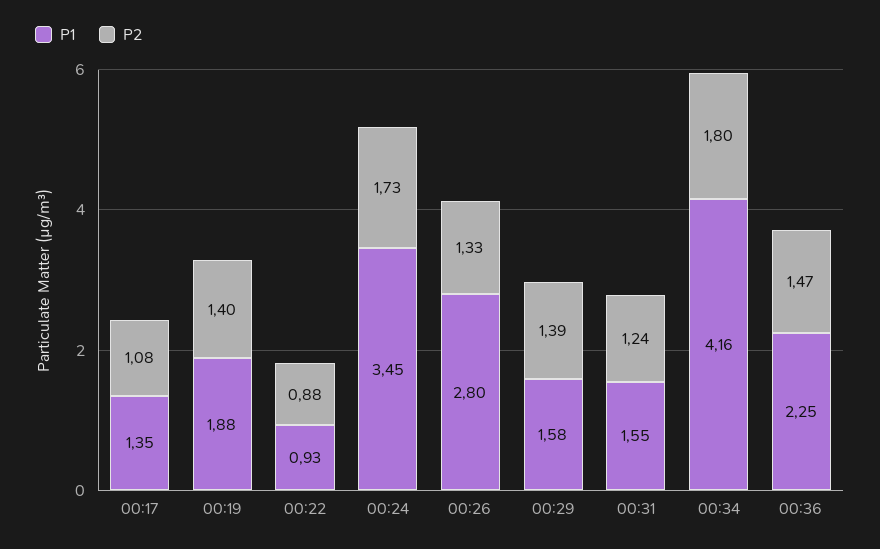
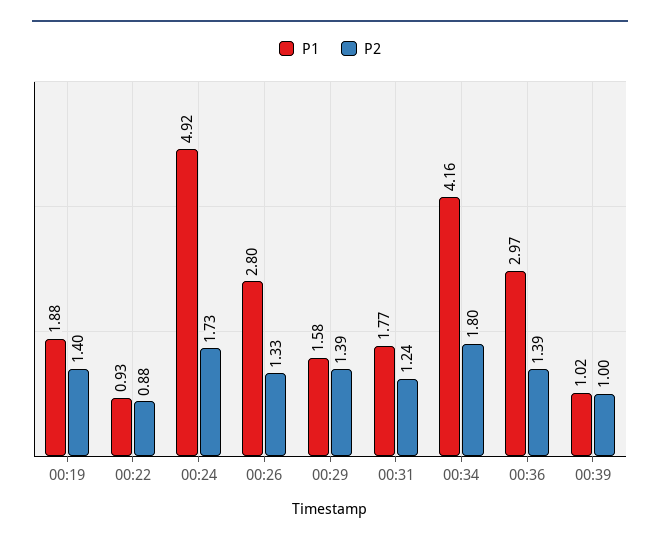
P1, 00:17: 1.35 -> none
P2, 00:17: 1.08 -> none
P1, 00:24: 3.45 -> 4.92
P1, 00:31: 1.55 -> 1.77
P1, 00:36: 2.25 -> 2.97
P2, 00:36: 1.47 -> 1.39
P1, 00:39: none -> 1.02
P2, 00:39: none -> 1

